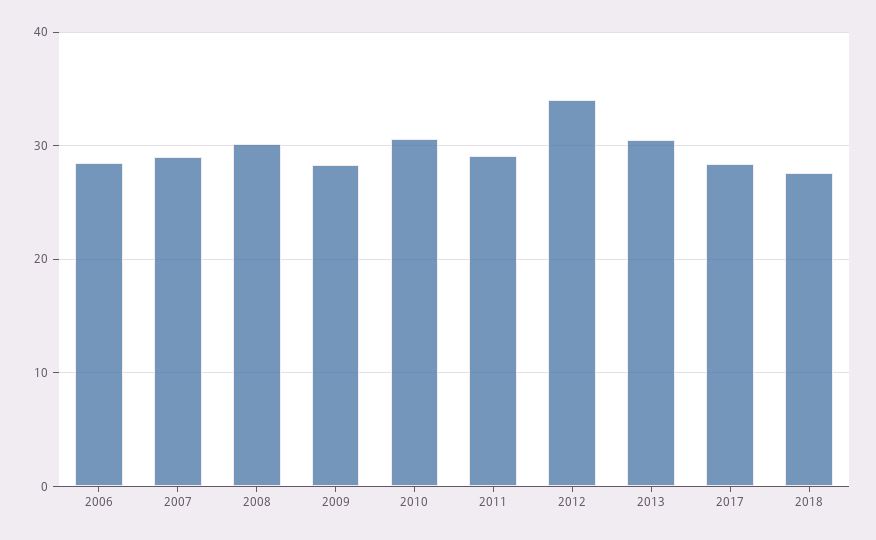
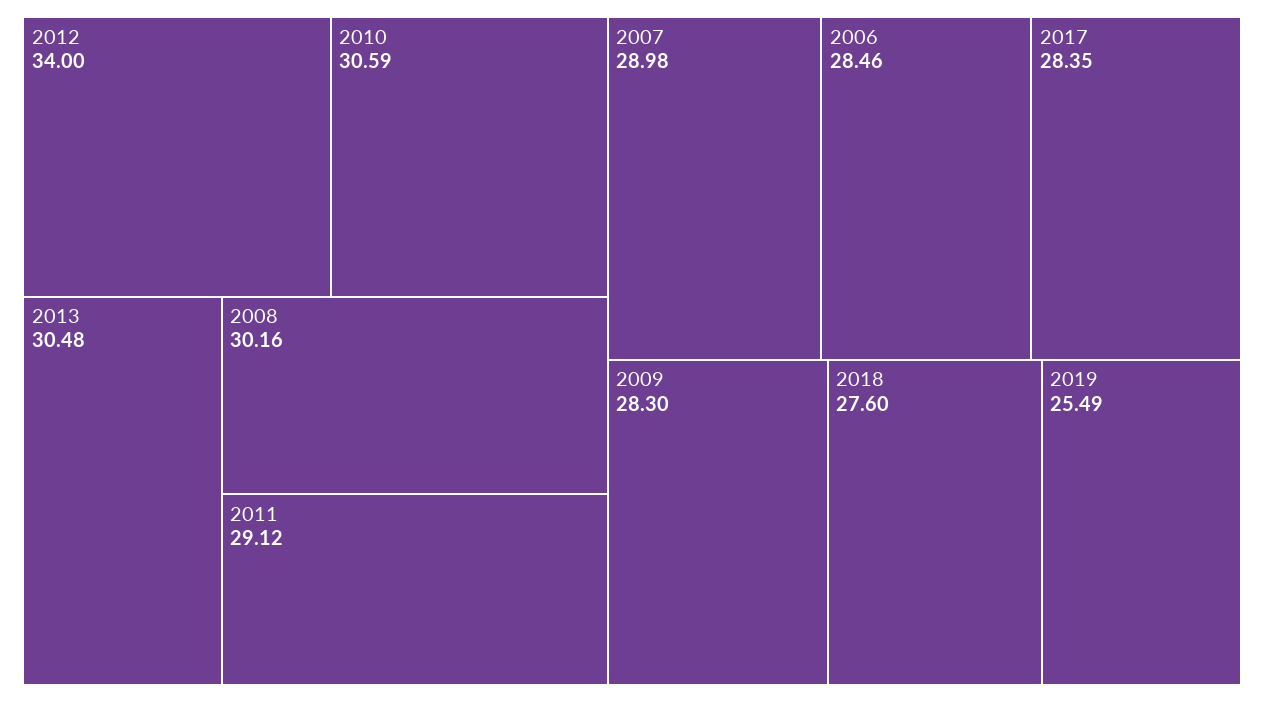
2019: none -> 25.49

